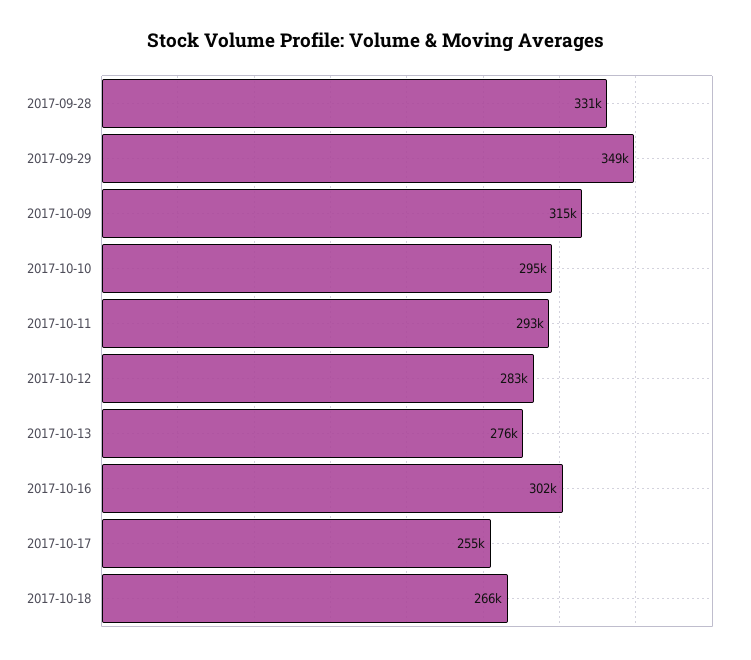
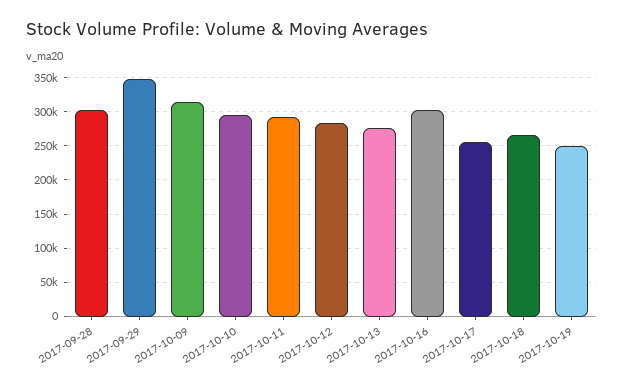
2017-09-28: 331000 -> 300000
2017-10-19: none -> 250000

